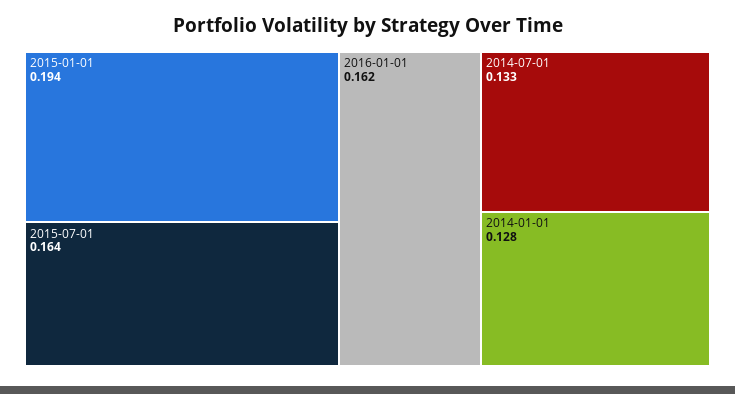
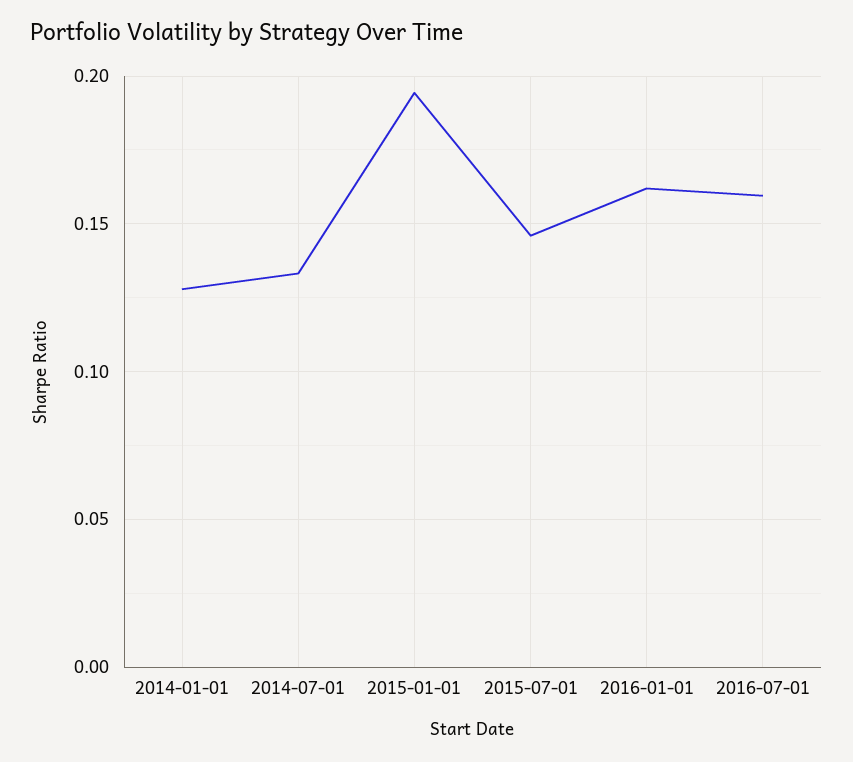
2015-07-01: 0.164 -> 0.145
2016-07-01: none -> 0.16

